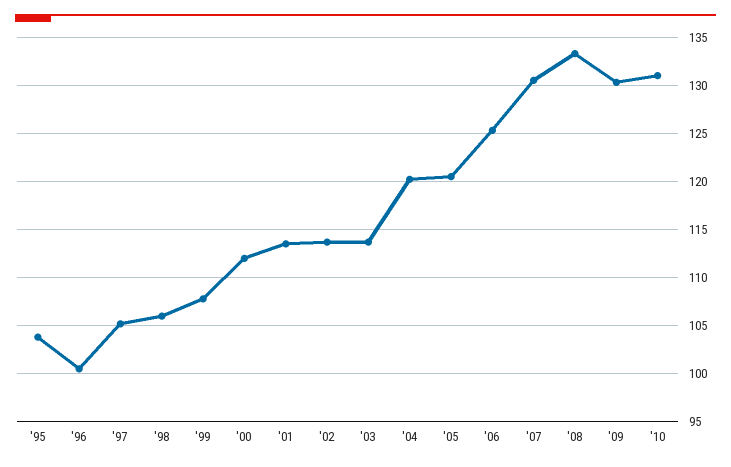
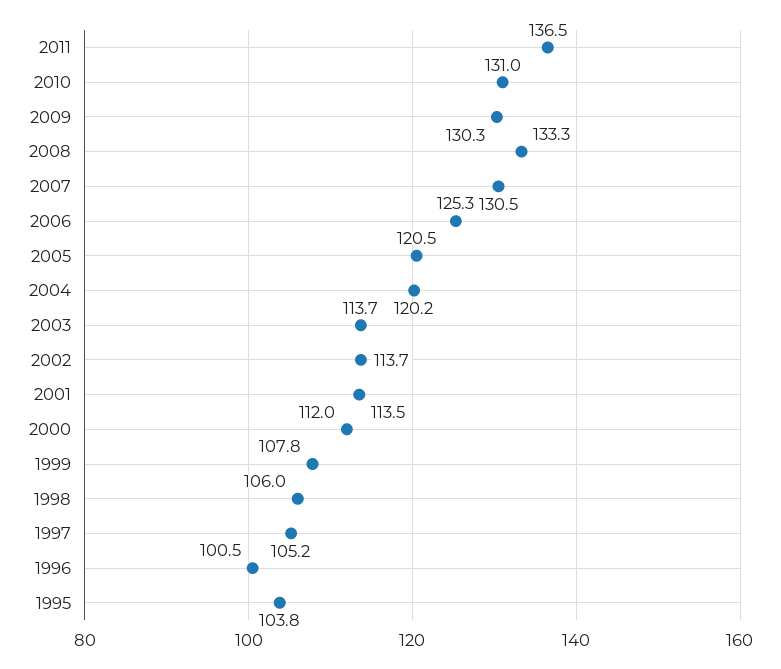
2011: none -> 136.5

